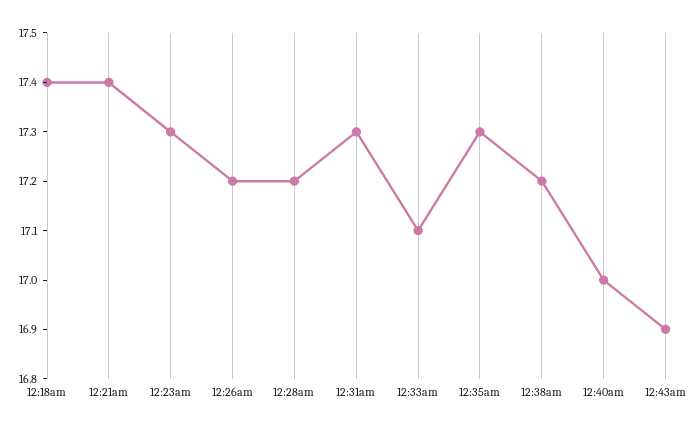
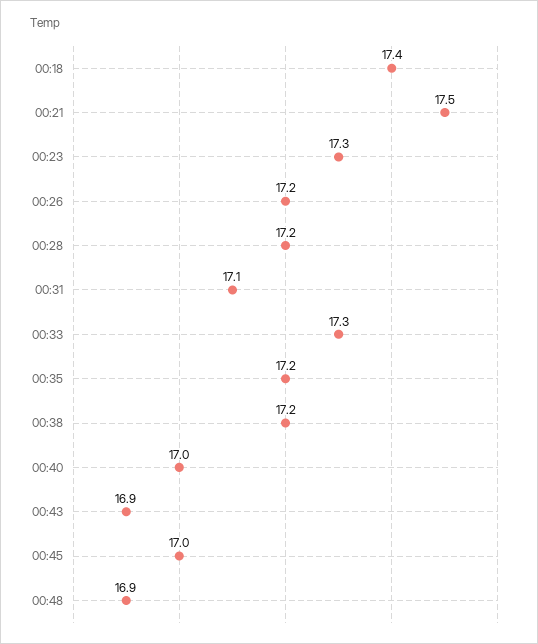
12:21am: 17.4 -> 17.5
12:31am: 17.3 -> 17.1
12:33am: 17.1 -> 17.3
12:35am: 17.3 -> 17.2
00:45: none -> 17
00:48: none -> 16.9

